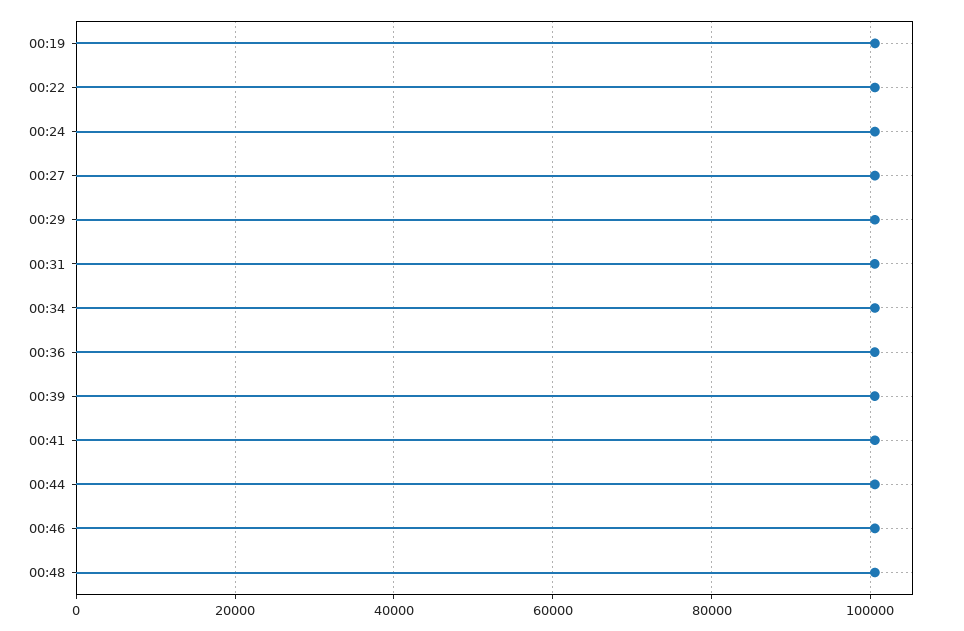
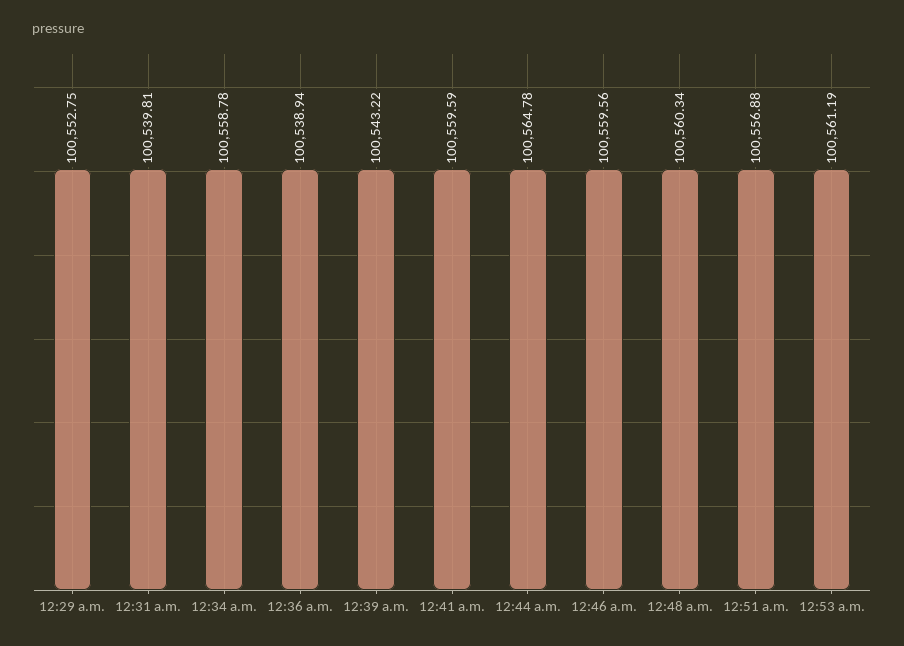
00:19: 100000 -> none
00:22: 100000 -> none
00:24: 100000 -> none
00:27: 100000 -> none
12:51 a.m.: none -> 100556.88
12:53 a.m.: none -> 100561.19

